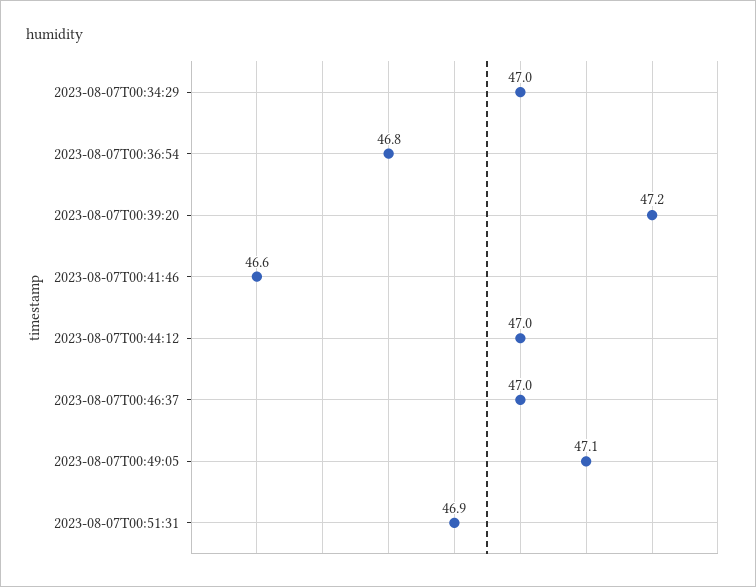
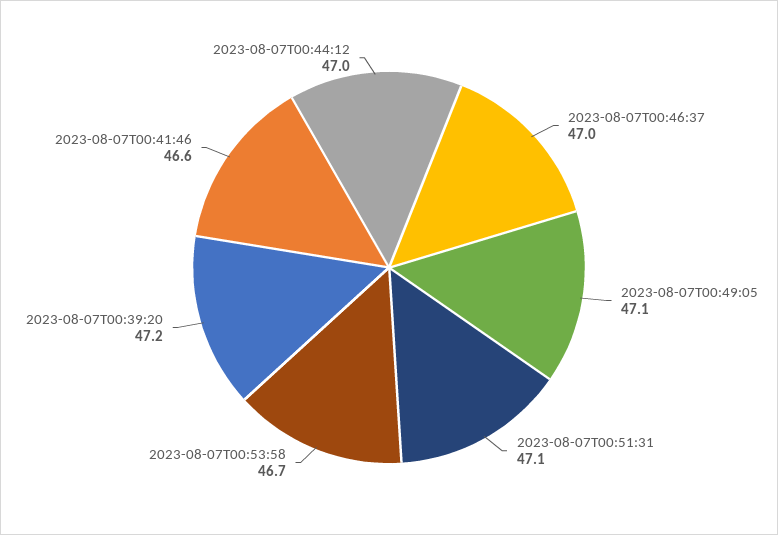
2023-08-07T00:34:29: 47 -> none
2023-08-07T00:36:54: 46.8 -> none
2023-08-07T00:51:31: 46.9 -> 47.1
2023-08-07T00:53:58: none -> 46.7

